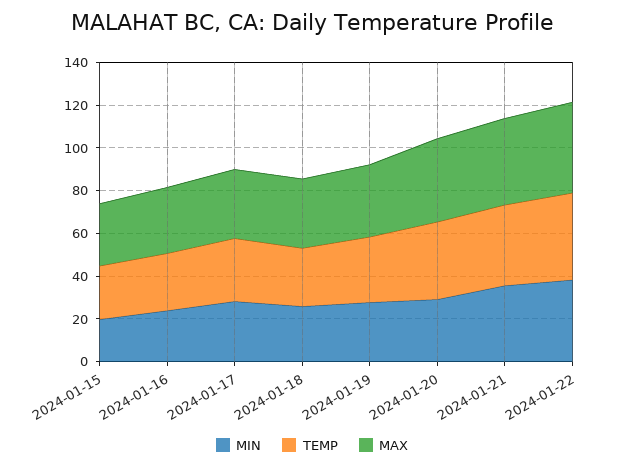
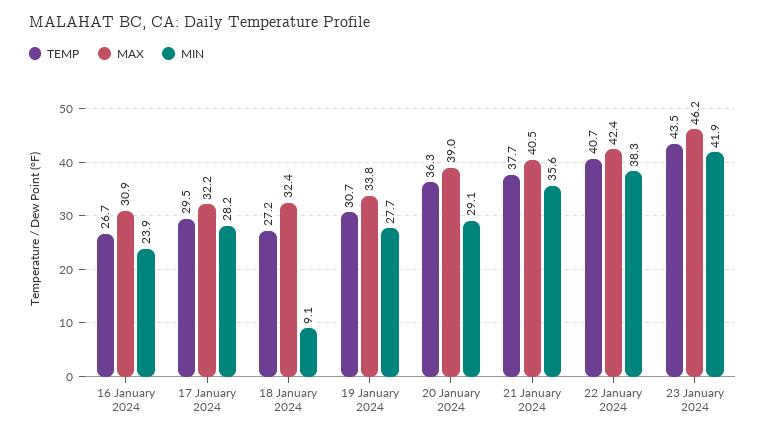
MIN, 2024-01-15: 20 -> none
TEMP, 2024-01-15: 25 -> none
MAX, 2024-01-15: 30 -> none
MIN, 2024-01-18: 25 -> 9.1
TEMP, 23 January 2024: none -> 43.5
MAX, 23 January 2024: none -> 46.2
MIN, 23 January 2024: none -> 41.9

